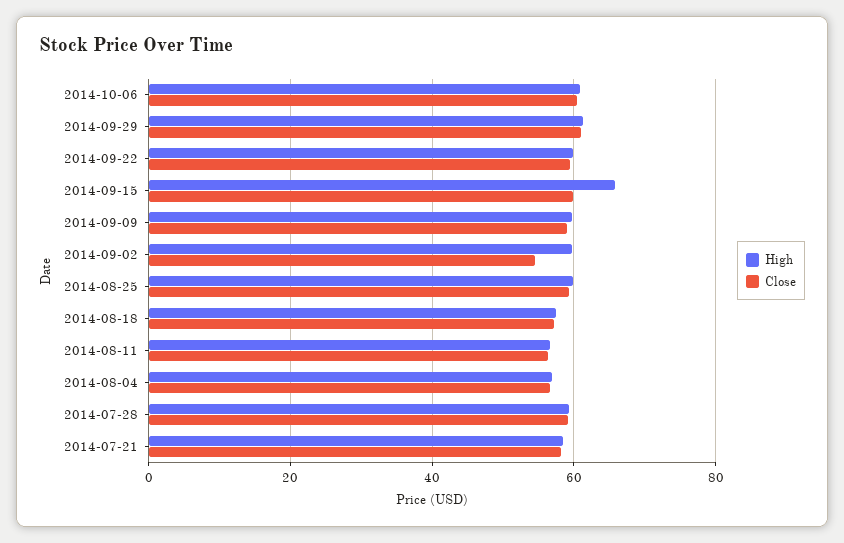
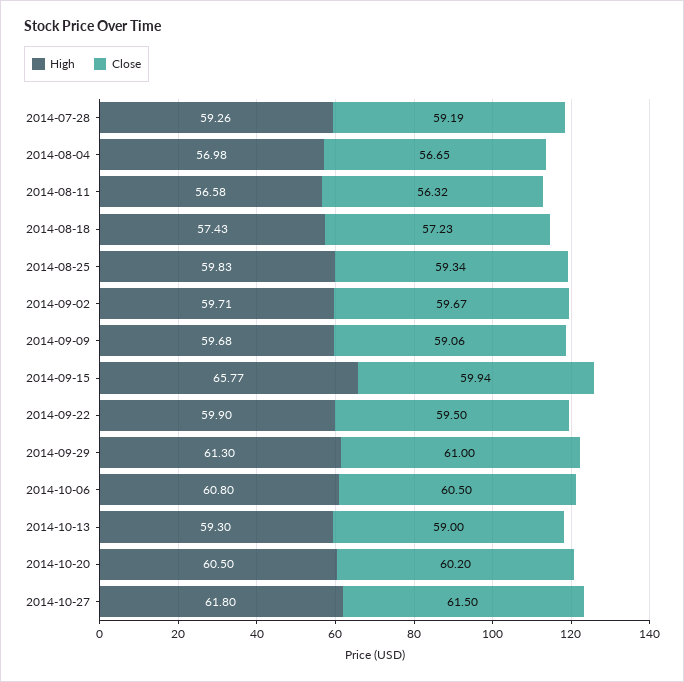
Close, 2014-09-02: 54 -> 59.67
High, 2014-07-21: 58 -> none
Close, 2014-07-21: 58 -> none
High, 2014-10-13: none -> 59.3
Close, 2014-10-13: none -> 59
High, 2014-10-20: none -> 60.5
Close, 2014-10-20: none -> 60.2
High, 2014-10-27: none -> 61.8
Close, 2014-10-27: none -> 61.5

